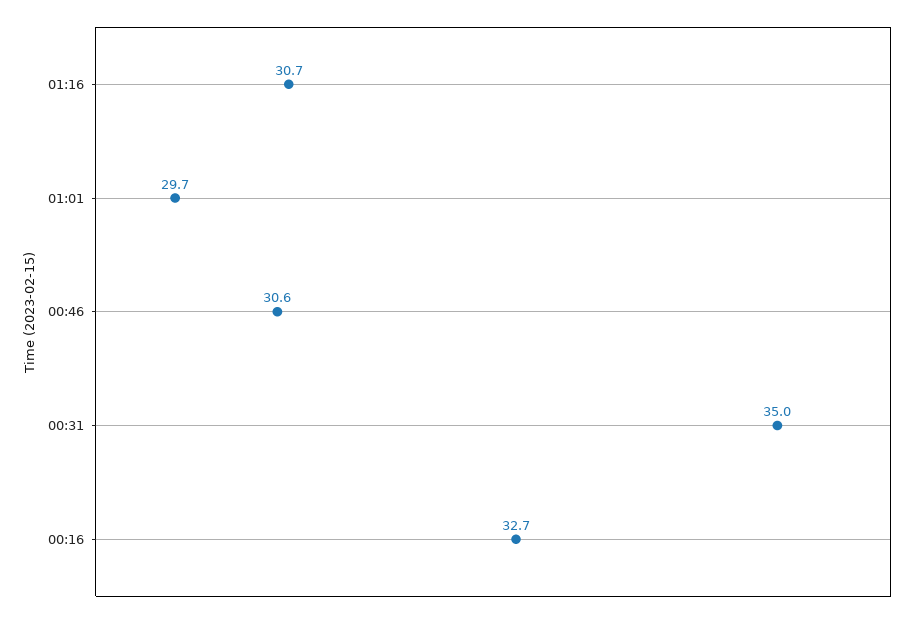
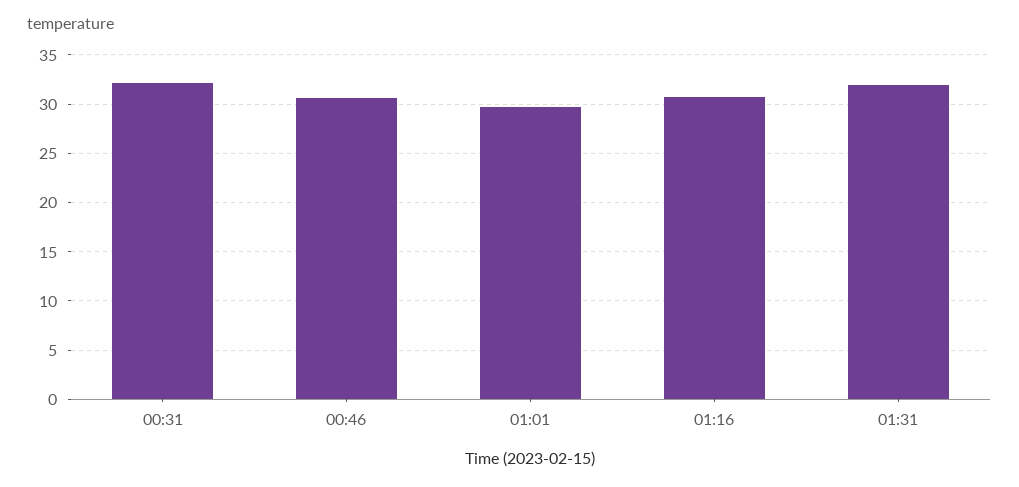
00:31: 35 -> 32
00:16: 32.7 -> none
01:31: none -> 32

